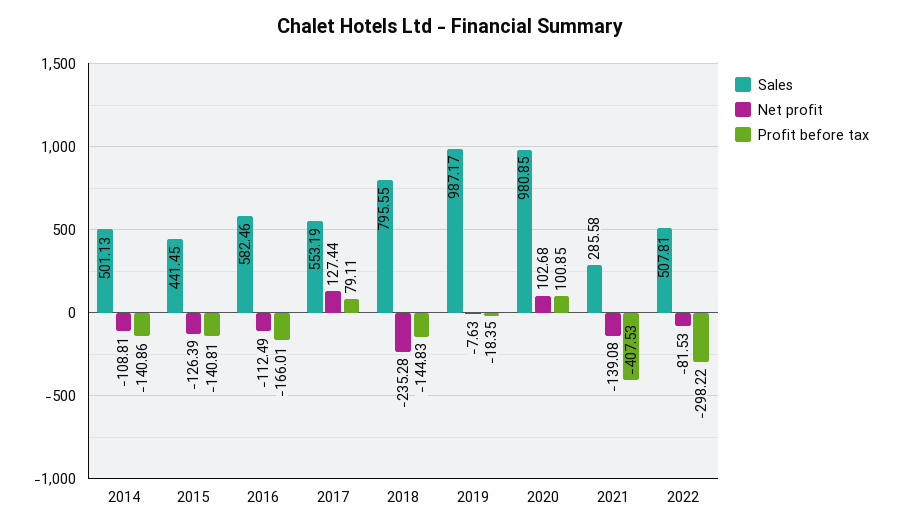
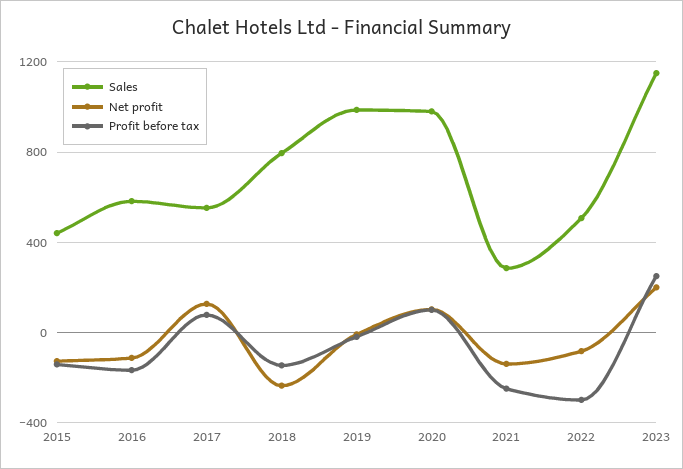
Sales, 2014: 501.13 -> none
Net profit, 2014: -108.81 -> none
Profit before tax, 2014: -140.86 -> none
Profit before tax, 2021: -407.53 -> -250
Sales, 2023: none -> 1150
Net profit, 2023: none -> 200
Profit before tax, 2023: none -> 250

